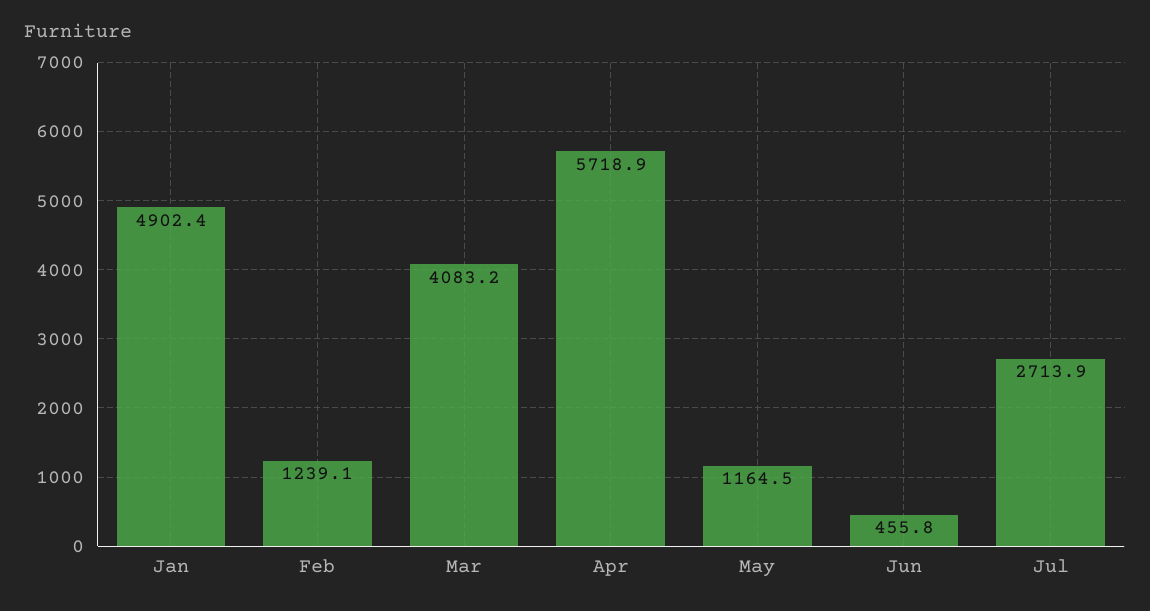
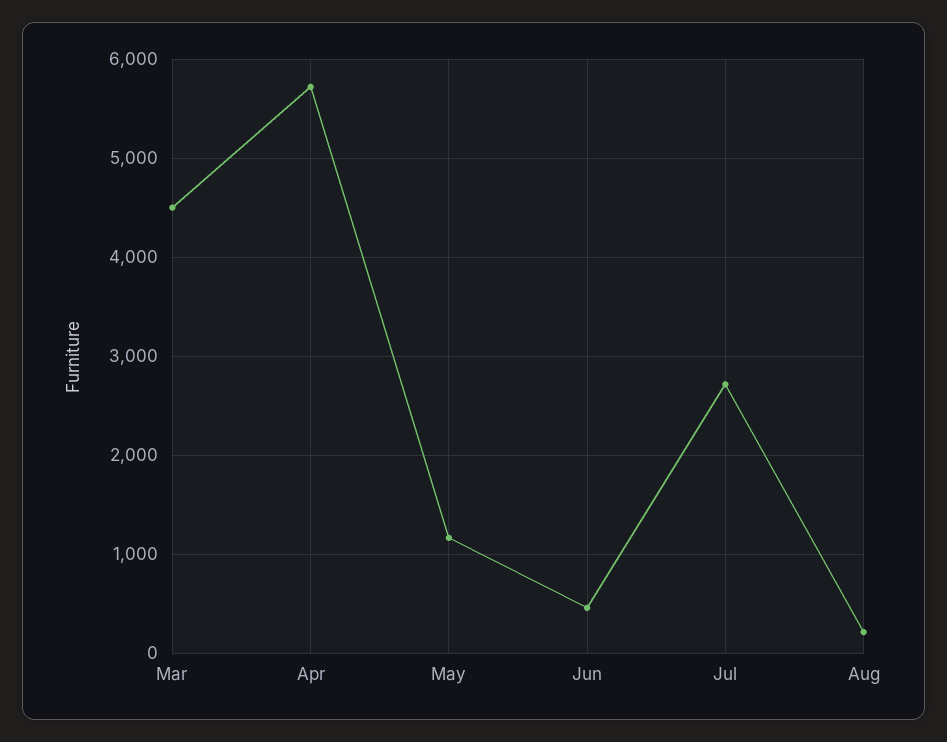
Jan: 4902.4 -> none
Feb: 1239.1 -> none
Mar: 4083.2 -> 4500
Aug: none -> 200

